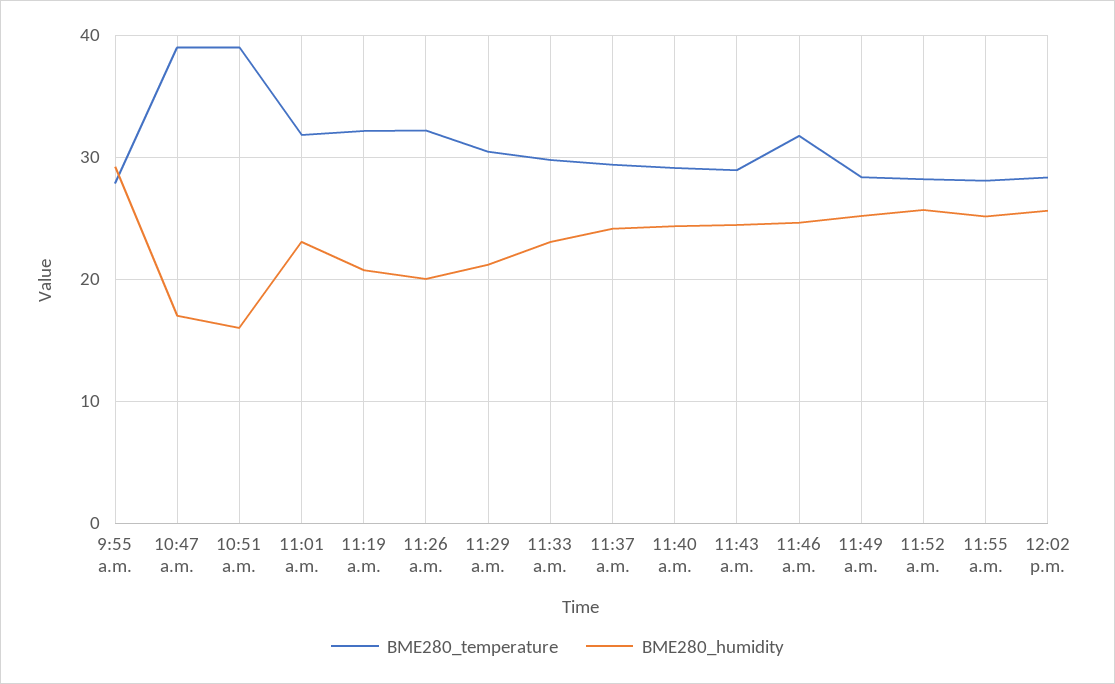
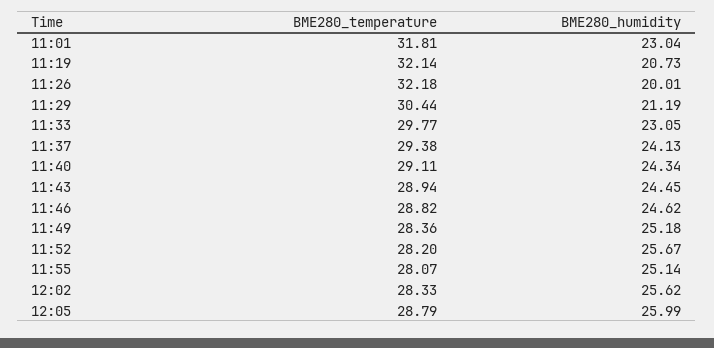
BME280_temperature, 9:55 a.m.: 28 -> none
BME280_humidity, 9:55 a.m.: 29 -> none
BME280_temperature, 10:47 a.m.: 39 -> none
BME280_humidity, 10:47 a.m.: 17 -> none
BME280_temperature, 10:51 a.m.: 39 -> none
BME280_humidity, 10:51 a.m.: 16 -> none
BME280_temperature, 11:46 a.m.: 32 -> 28.82
BME280_temperature, 12:05: none -> 28.79
BME280_humidity, 12:05: none -> 25.99

